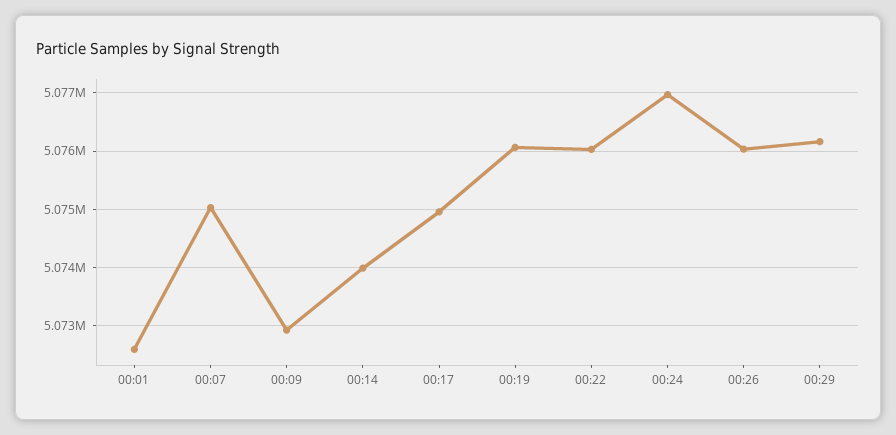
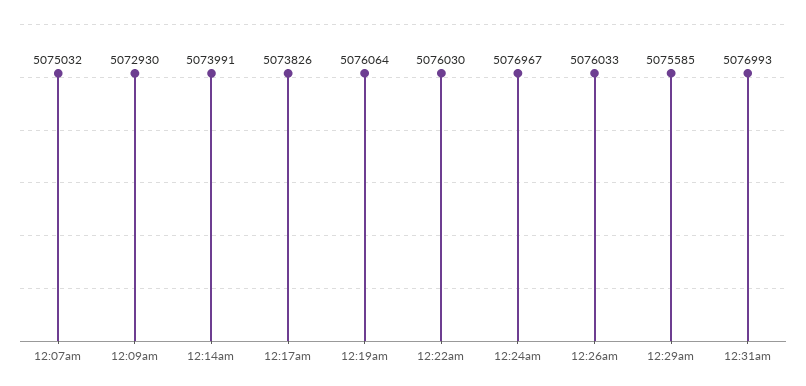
00:01: 5072600 -> none
00:17: 5075000 -> 5073826
00:29: 5076200 -> 5075585
12:31am: none -> 5076993

